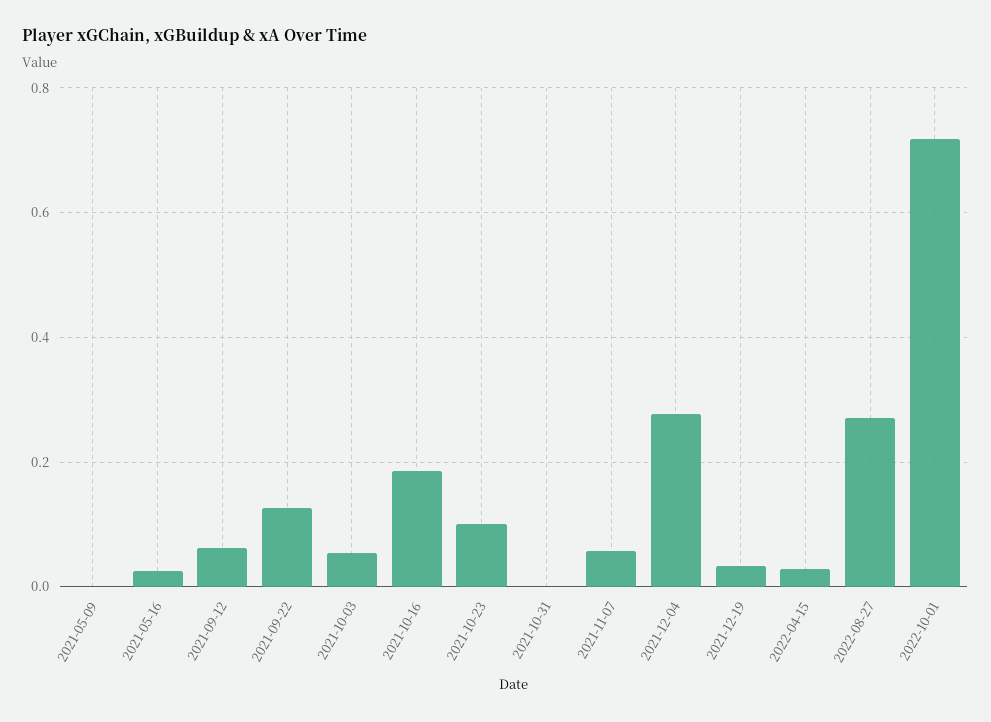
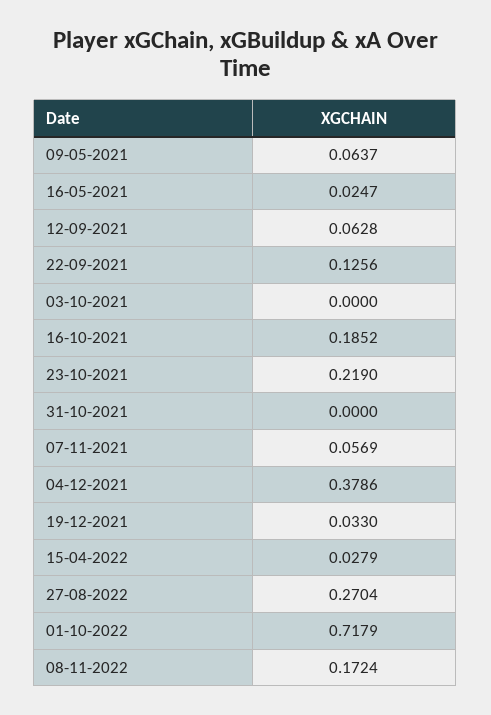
2021-05-09: 0 -> 0.0637
2021-10-03: 0.06 -> 0
2021-10-23: 0.1 -> 0.219
2021-12-04: 0.28 -> 0.3786
08-11-2022: none -> 0.1724

